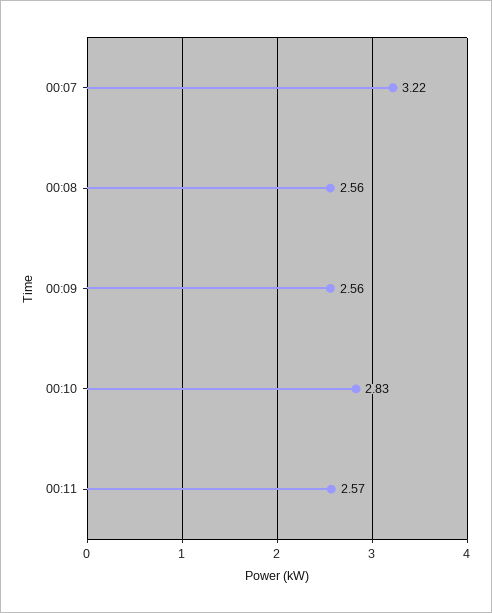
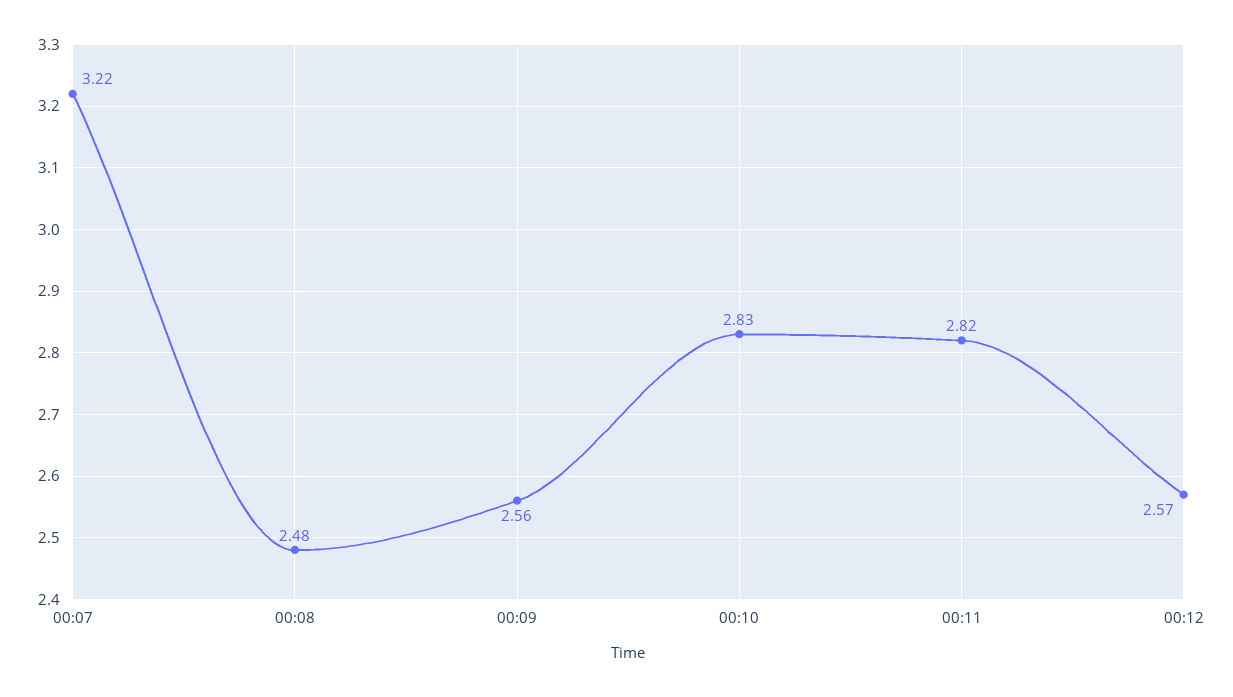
00:08: 2.56 -> 2.48
00:11: 2.57 -> 2.82
00:12: none -> 2.57

